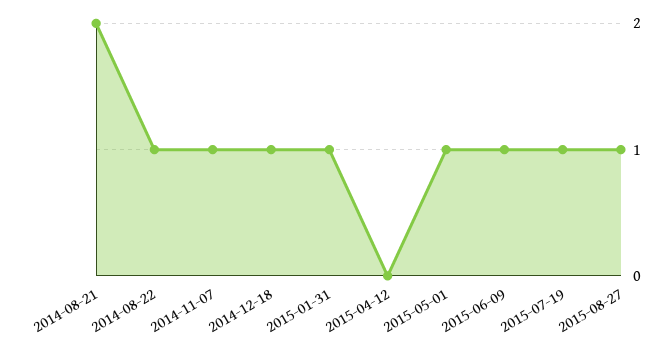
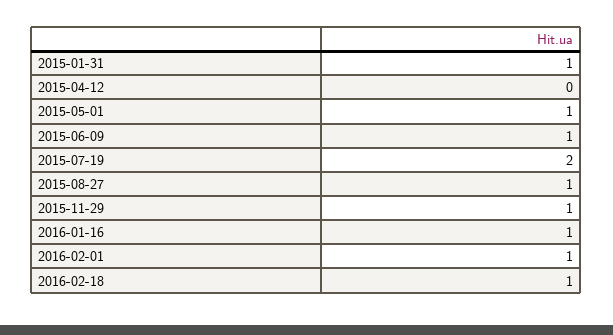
2014-08-21: 2 -> none
2014-08-22: 1 -> none
2014-11-07: 1 -> none
2014-12-18: 1 -> none
2015-07-19: 1 -> 2
2015-11-29: none -> 1
2016-01-16: none -> 1
2016-02-01: none -> 1
2016-02-18: none -> 1

